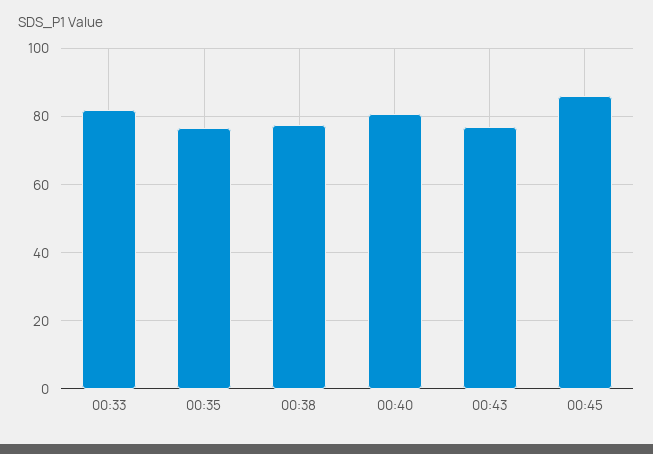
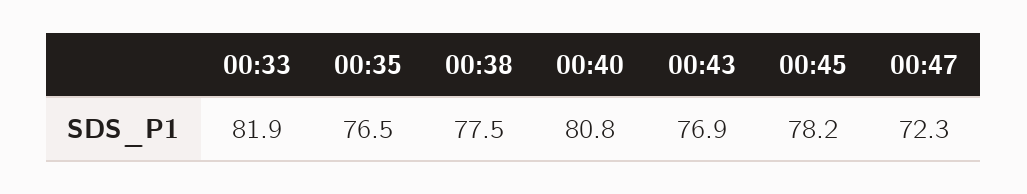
00:45: 86 -> 78.2
00:47: none -> 72.3

